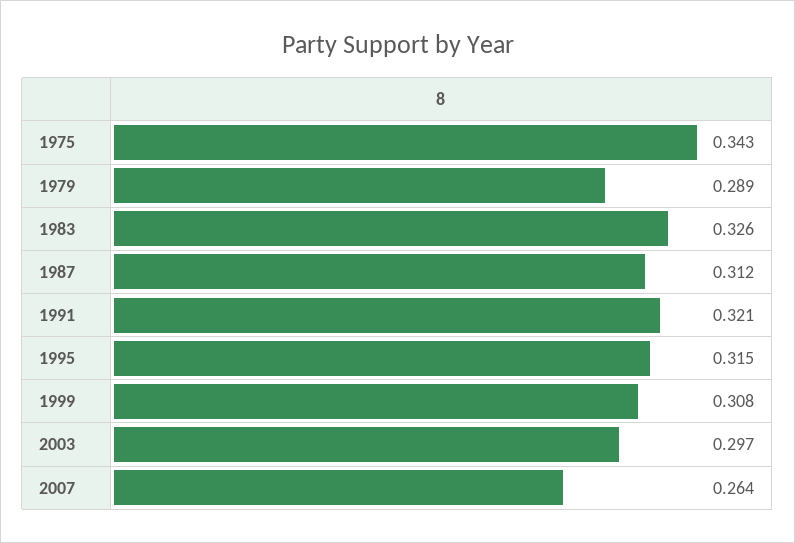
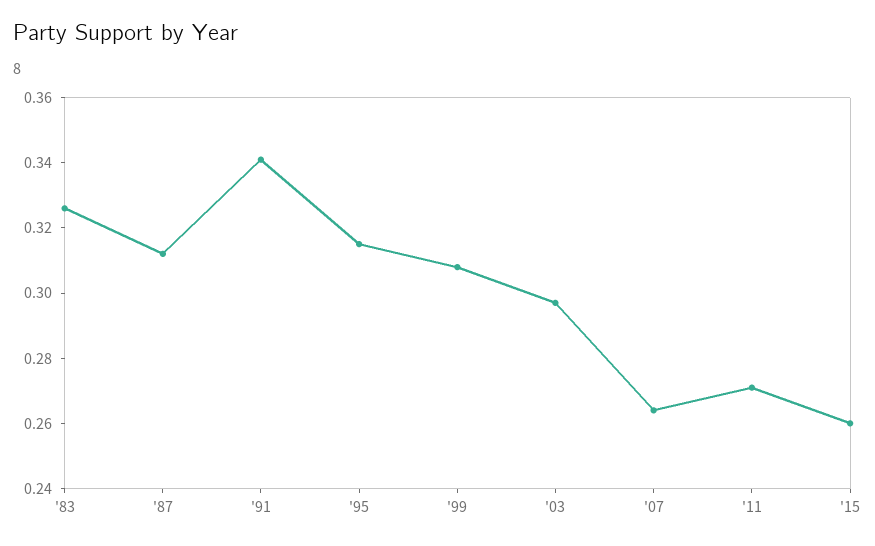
1975: 0.343 -> none
1979: 0.289 -> none
1991: 0.321 -> 0.34
'11: none -> 0.27
'15: none -> 0.26

